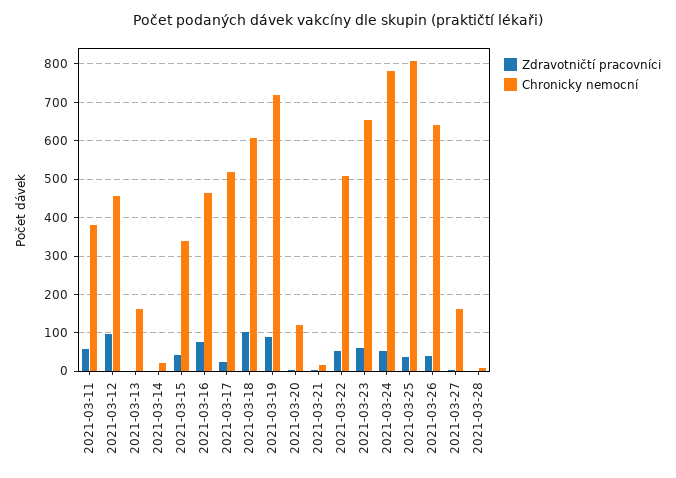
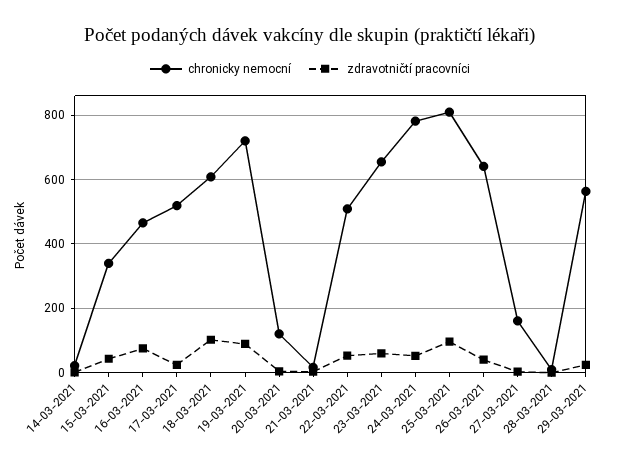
Zdravotničtí pracovníci, 2021-03-11: 60 -> none
Chronicky nemocní, 2021-03-11: 380 -> none
Zdravotničtí pracovníci, 2021-03-12: 100 -> none
Chronicky nemocní, 2021-03-12: 460 -> none
Zdravotničtí pracovníci, 2021-03-13: 0 -> none
Chronicky nemocní, 2021-03-13: 160 -> none
Zdravotničtí pracovníci, 2021-03-25: 40 -> 100
Chronicky nemocní, 29-03-2021: none -> 560
Zdravotničtí pracovníci, 29-03-2021: none -> 20

